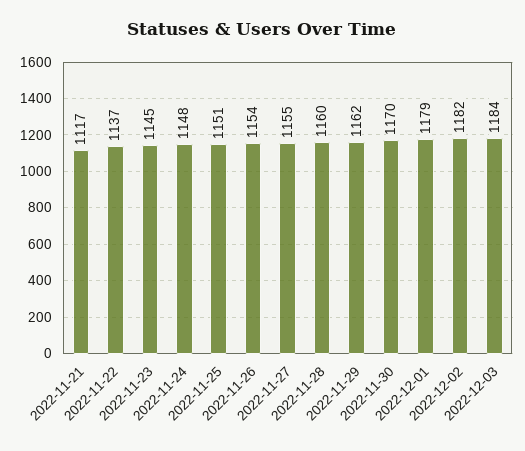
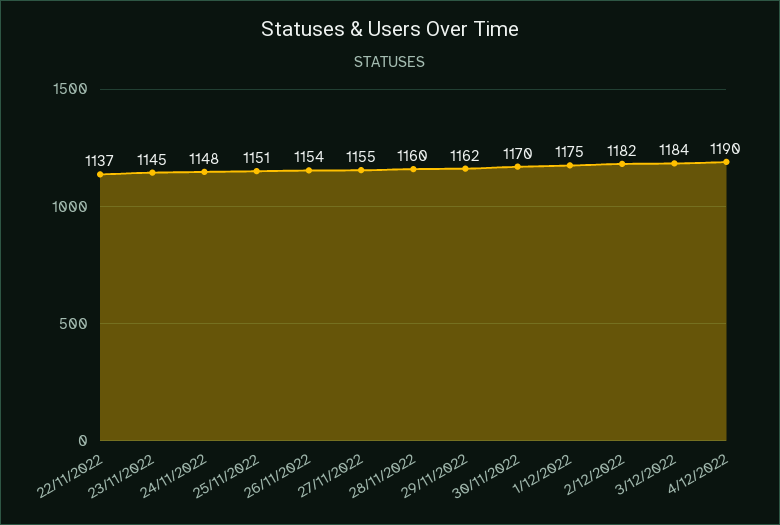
2022-11-21: 1117 -> none
2022-12-01: 1179 -> 1175
4/12/2022: none -> 1190

